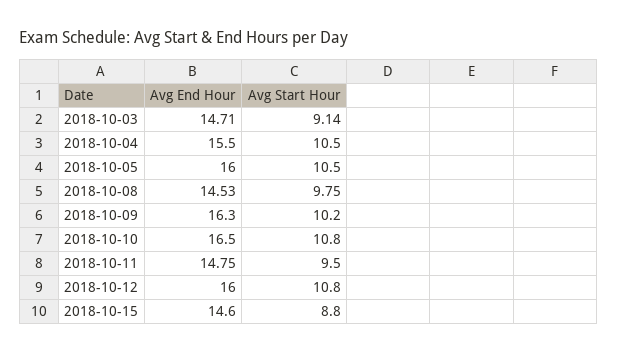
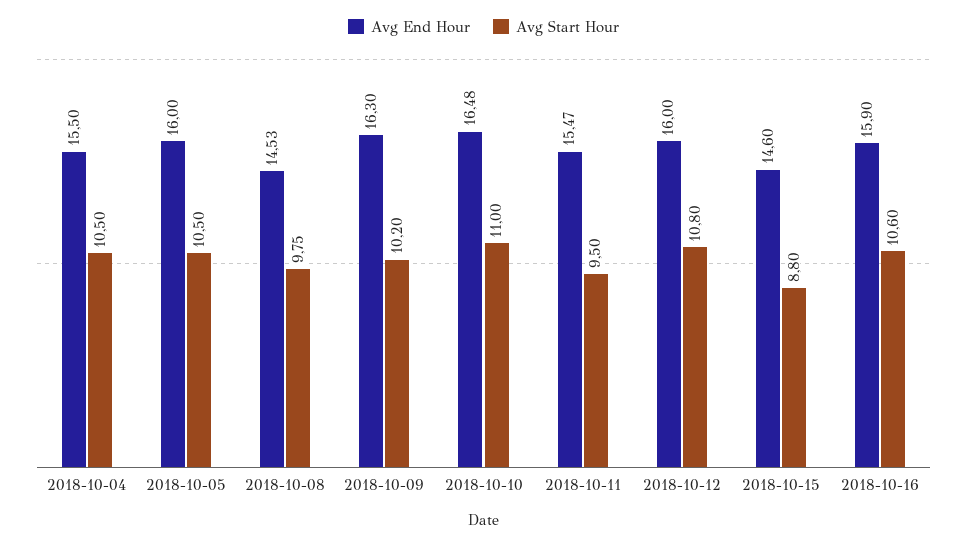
Avg End Hour, 2018-10-03: 14.71 -> none
Avg Start Hour, 2018-10-03: 9.14 -> none
Avg End Hour, 2018-10-10: 16.5 -> 16.48
Avg Start Hour, 2018-10-10: 10.8 -> 11
Avg End Hour, 2018-10-11: 14.75 -> 15.47
Avg End Hour, 2018-10-16: none -> 15.9
Avg Start Hour, 2018-10-16: none -> 10.6

